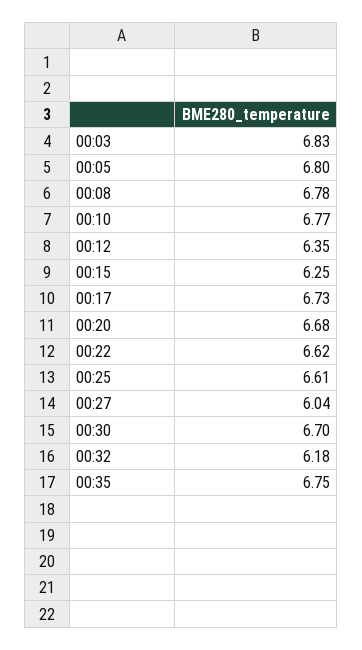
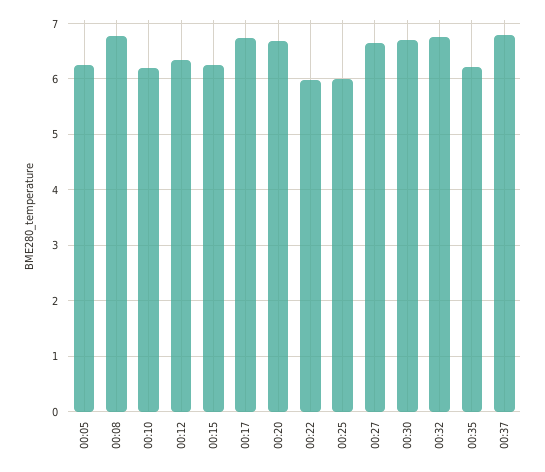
00:03: 6.83 -> none
00:05: 6.8 -> 6.2
00:10: 6.77 -> 6.2
00:22: 6.62 -> 6
00:25: 6.61 -> 6
00:27: 6.04 -> 6.6
00:32: 6.18 -> 6.8
00:35: 6.75 -> 6.2
00:37: none -> 6.8

